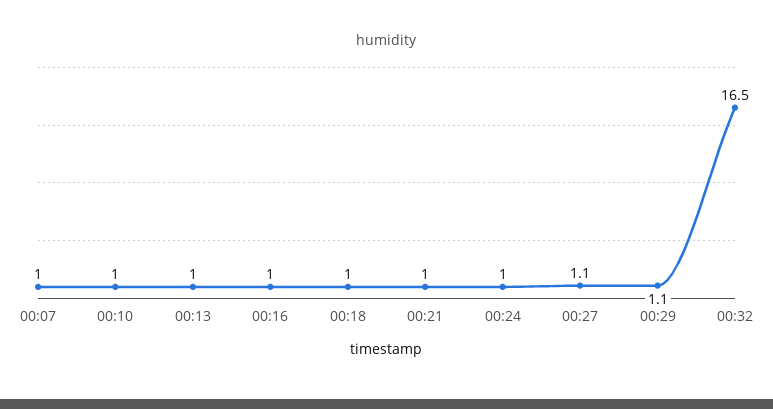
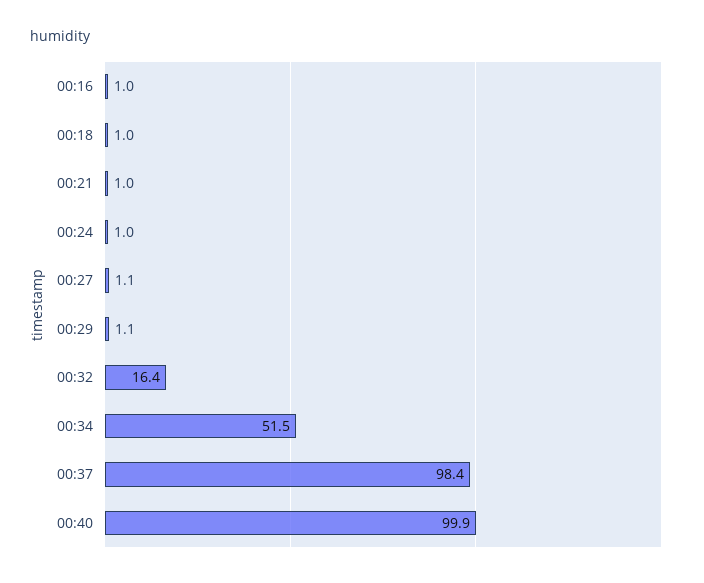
00:07: 1 -> none
00:10: 1 -> none
00:13: 1 -> none
00:32: 16.5 -> 16.4
00:34: none -> 51.5
00:37: none -> 98.4
00:40: none -> 99.9

